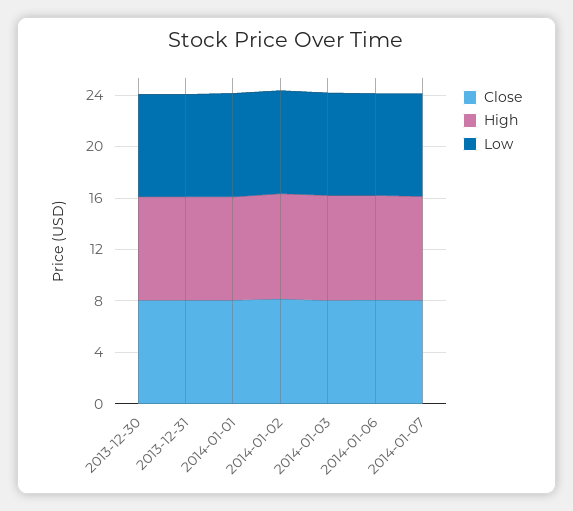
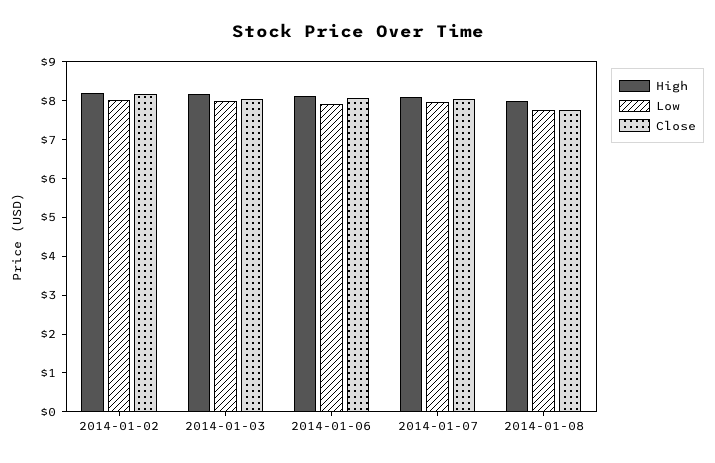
Close, 2013-12-30: 8 -> none
High, 2013-12-30: 8 -> none
Low, 2013-12-30: 8 -> none
Close, 2013-12-31: 8 -> none
High, 2013-12-31: 8 -> none
Low, 2013-12-31: 8 -> none
Close, 2014-01-01: 8 -> none
High, 2014-01-01: 8 -> none
Low, 2014-01-01: 8 -> none
High, 2014-01-08: none -> 8
Low, 2014-01-08: none -> 7.75
Close, 2014-01-08: none -> 7.75

